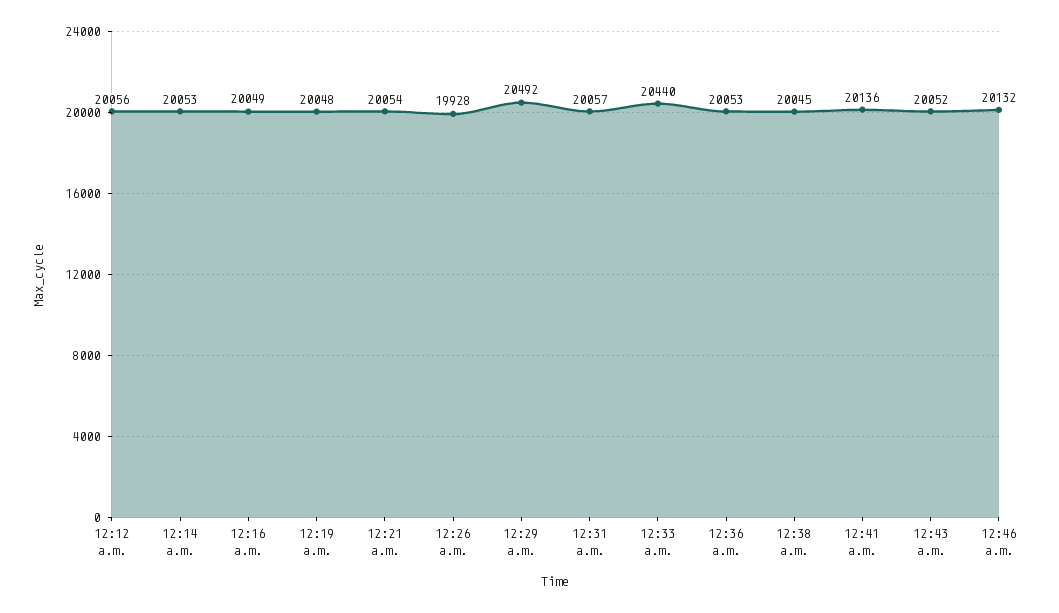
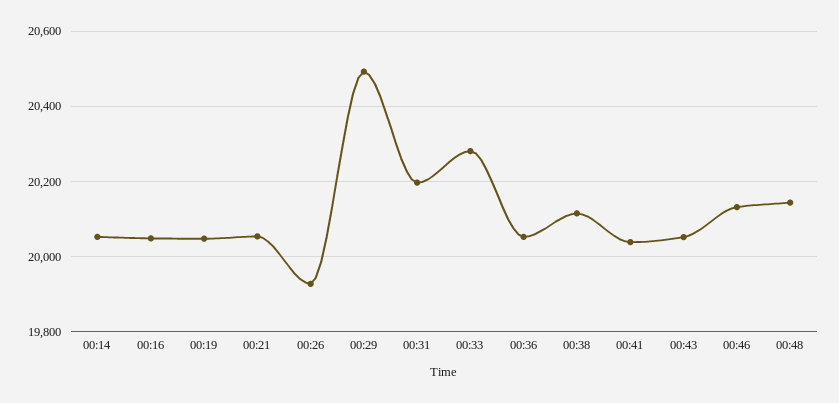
12:12 a.m.: 20056 -> none
12:31 a.m.: 20057 -> 20200
12:33 a.m.: 20440 -> 20280
12:38 a.m.: 20045 -> 20120
12:41 a.m.: 20136 -> 20040
00:48: none -> 20140

